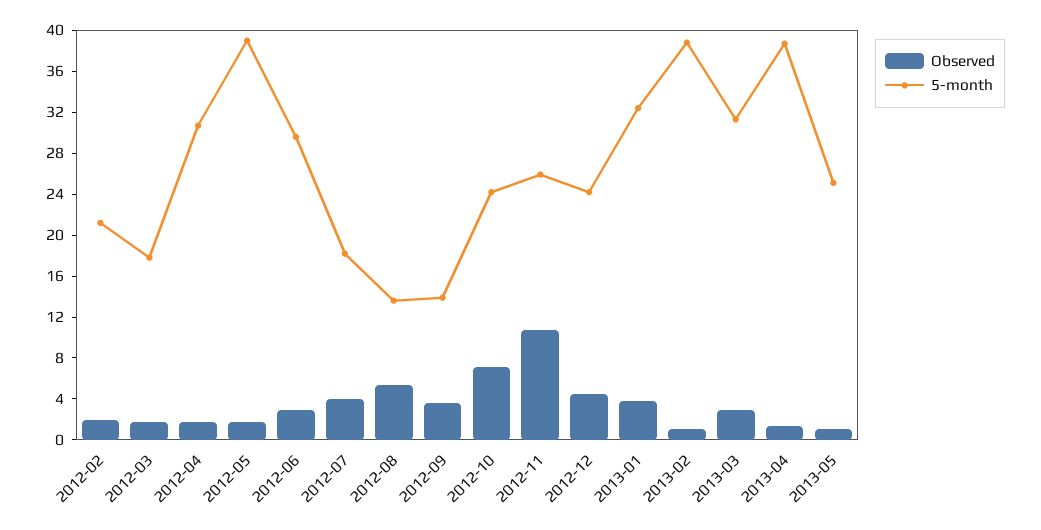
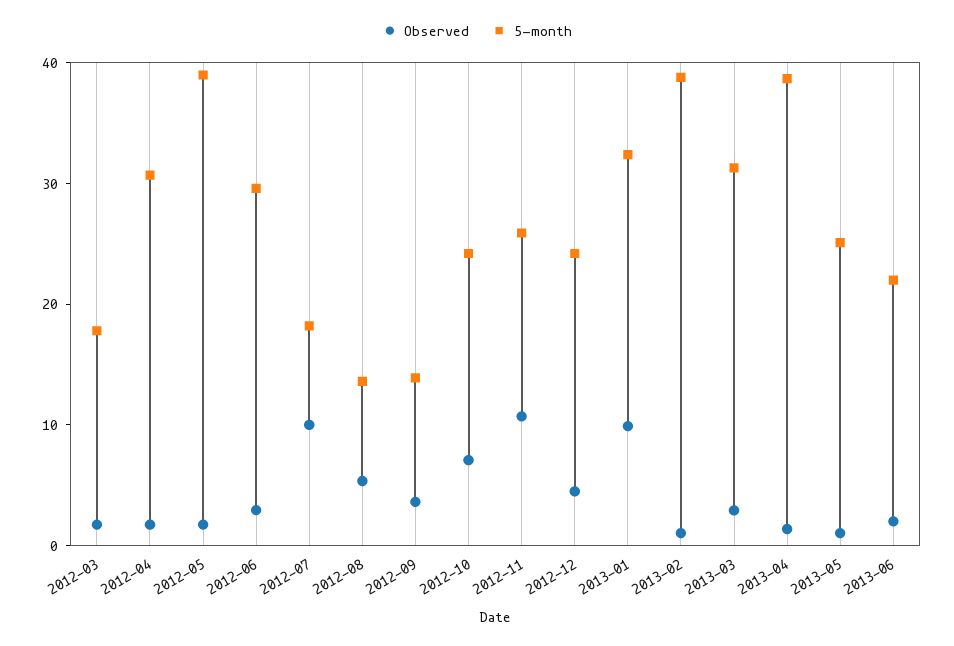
Observed, 2012-02: 2 -> none
5-month, 2012-02: 21 -> none
Observed, 2012-07: 4 -> 10
Observed, 2013-01: 4 -> 10
Observed, 2013-06: none -> 2
5-month, 2013-06: none -> 22

